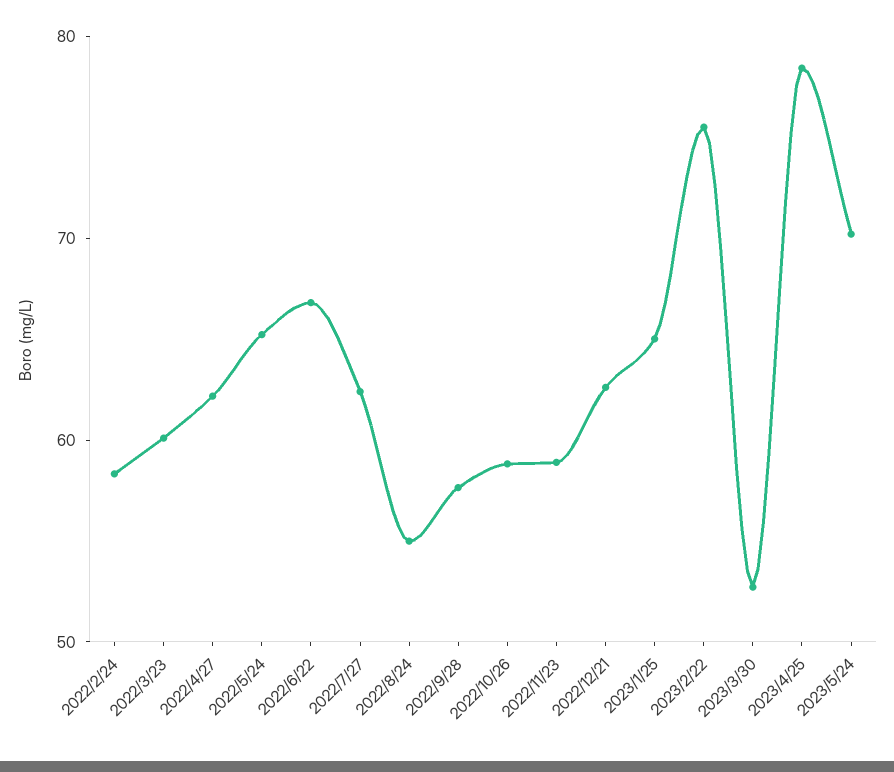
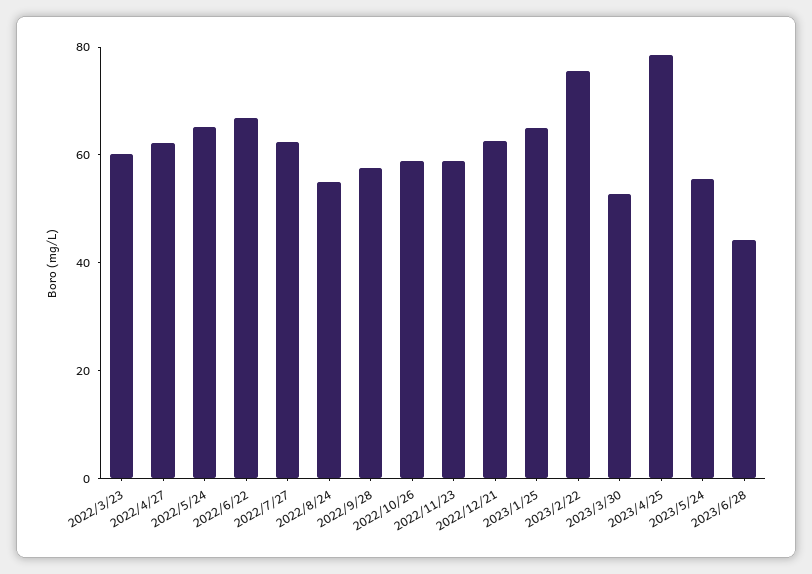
2022/2/24: 58 -> none
2023/5/24: 70 -> 55
2023/6/28: none -> 45

